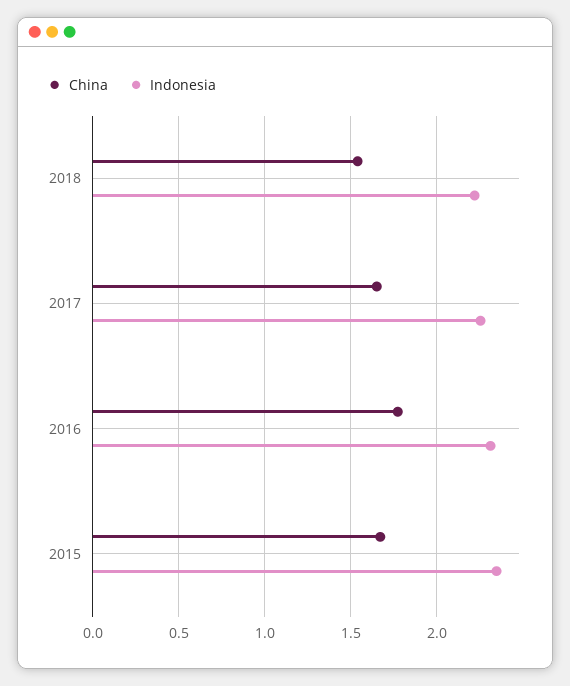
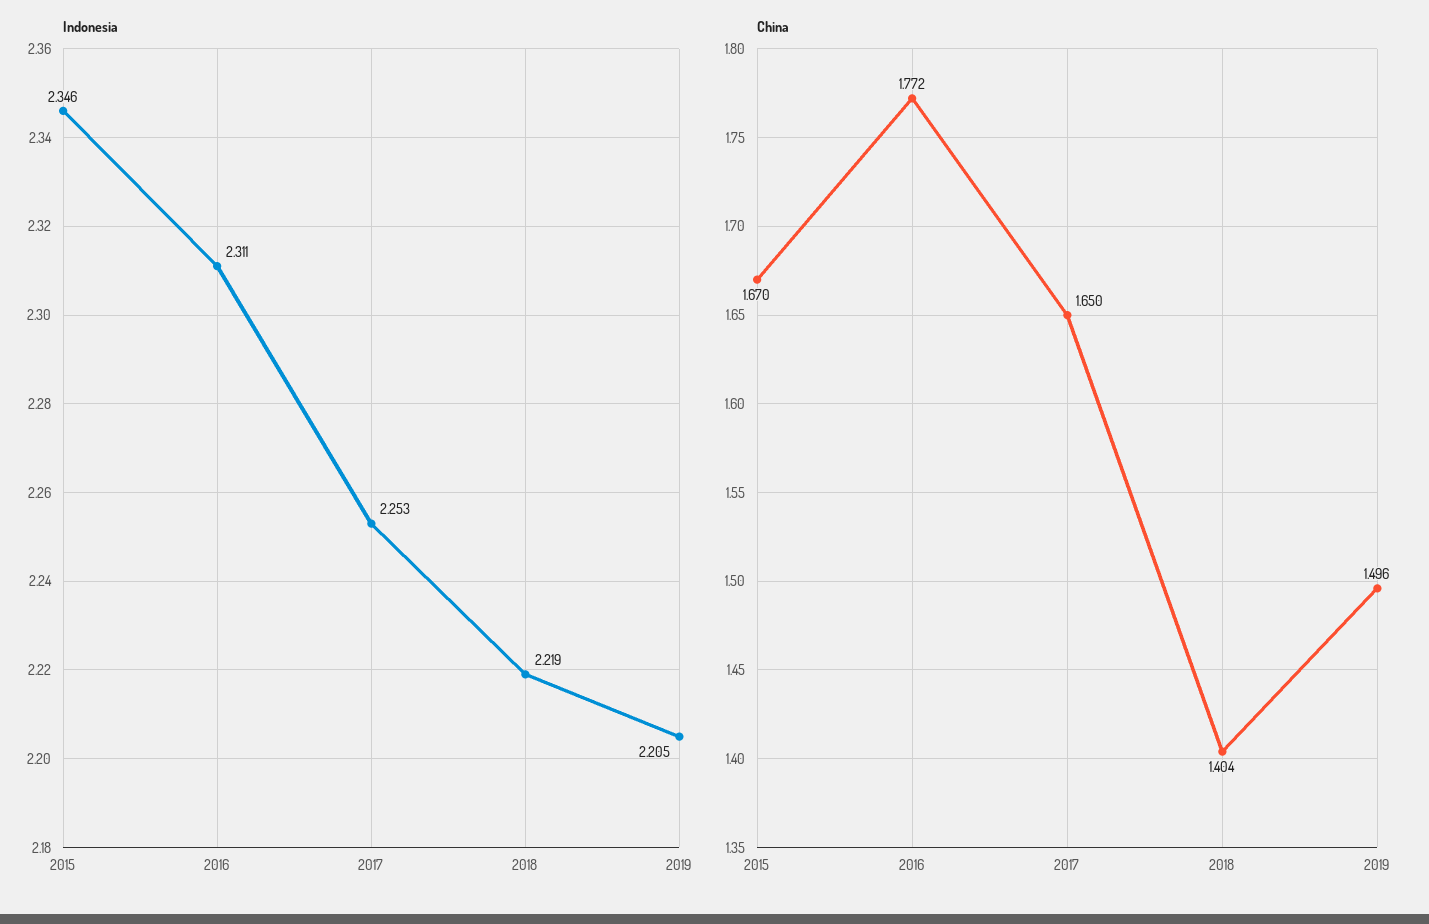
China, 2018: 1.55 -> 1.404
Indonesia, 2019: none -> 2.205
China, 2019: none -> 1.496

